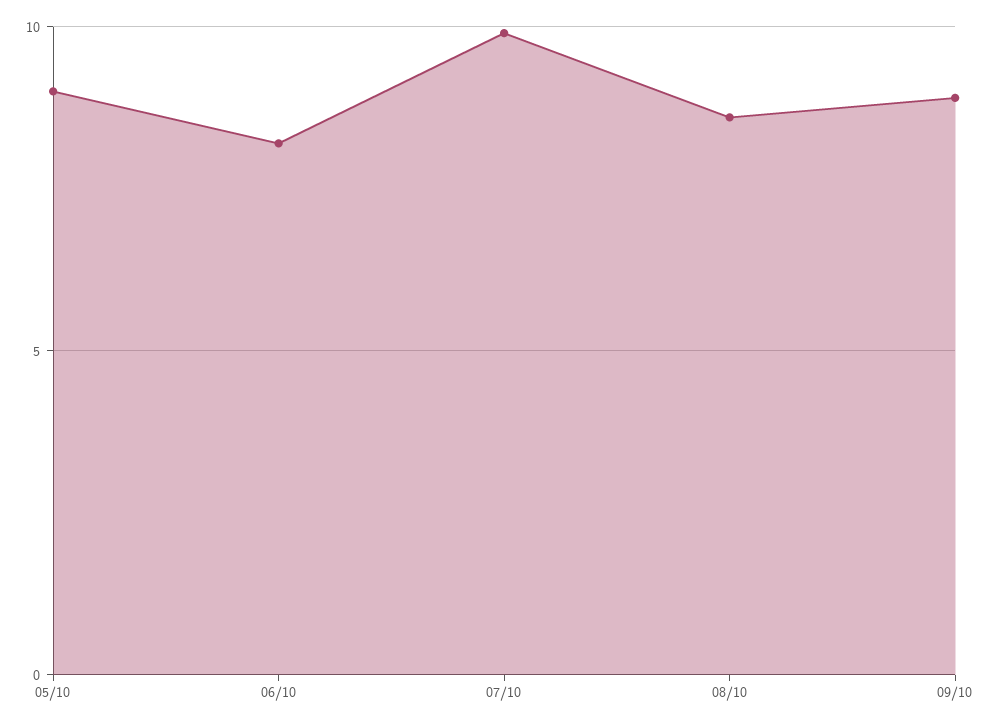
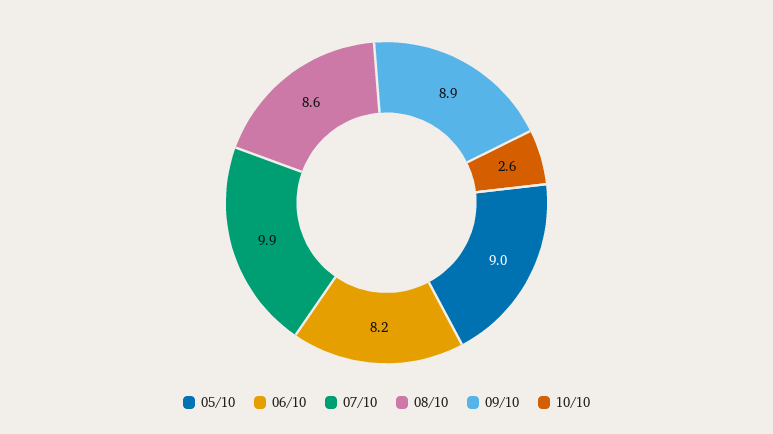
10/10: none -> 2.6

